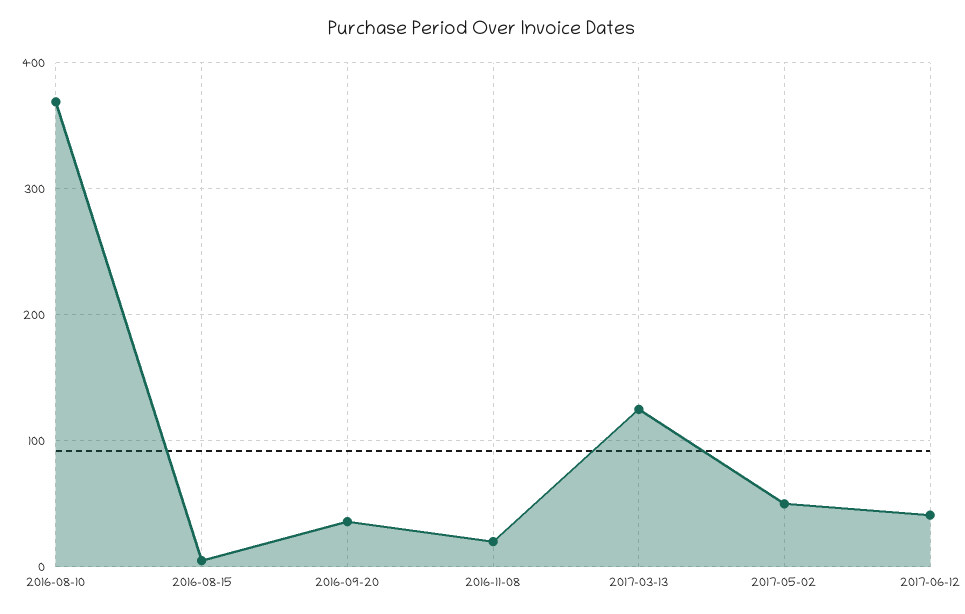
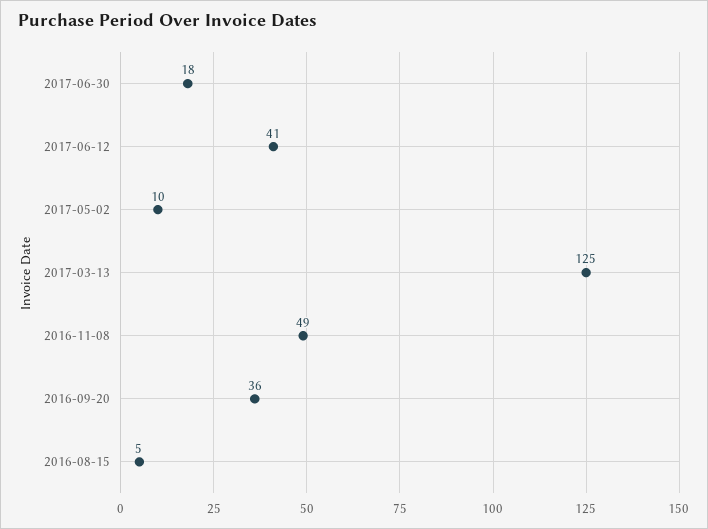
2016-08-10: 370 -> none
2016-11-08: 20 -> 49
2017-05-02: 50 -> 10
2017-06-30: none -> 18

